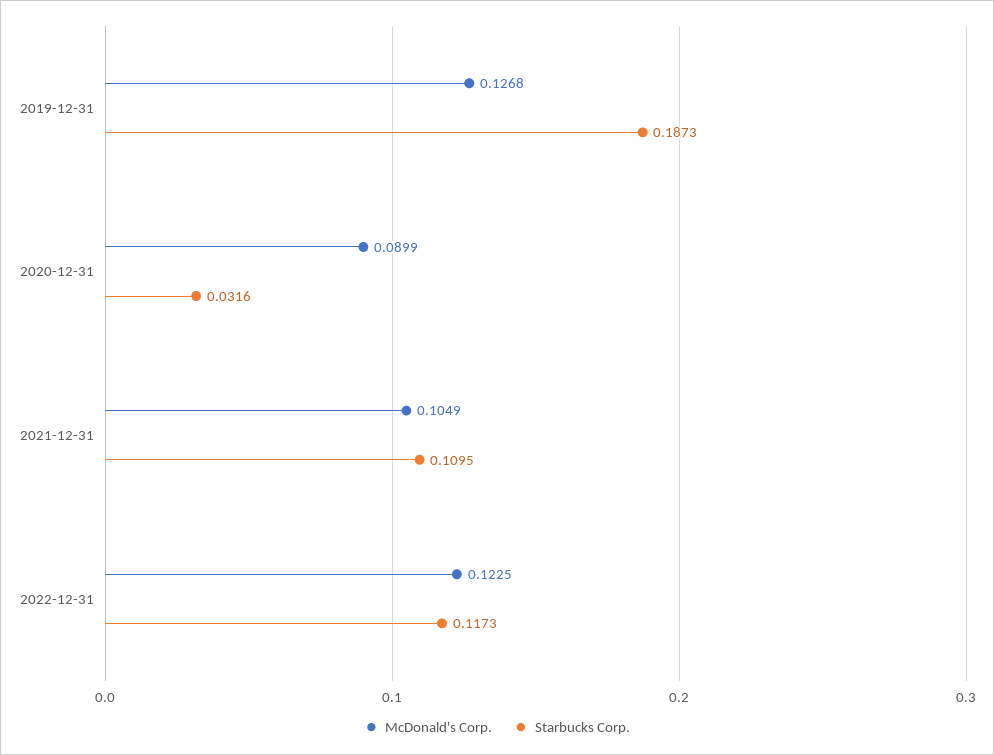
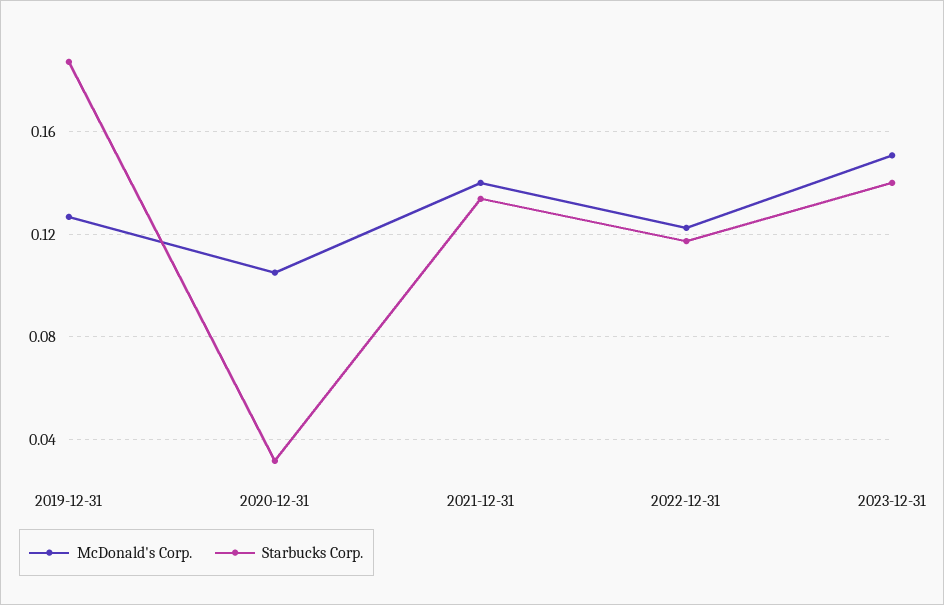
McDonald's Corp., 2020-12-31: 0.0899 -> 0.105
McDonald's Corp., 2021-12-31: 0.1049 -> 0.14
Starbucks Corp., 2021-12-31: 0.1095 -> 0.135
McDonald's Corp., 2023-12-31: none -> 0.15
Starbucks Corp., 2023-12-31: none -> 0.14

